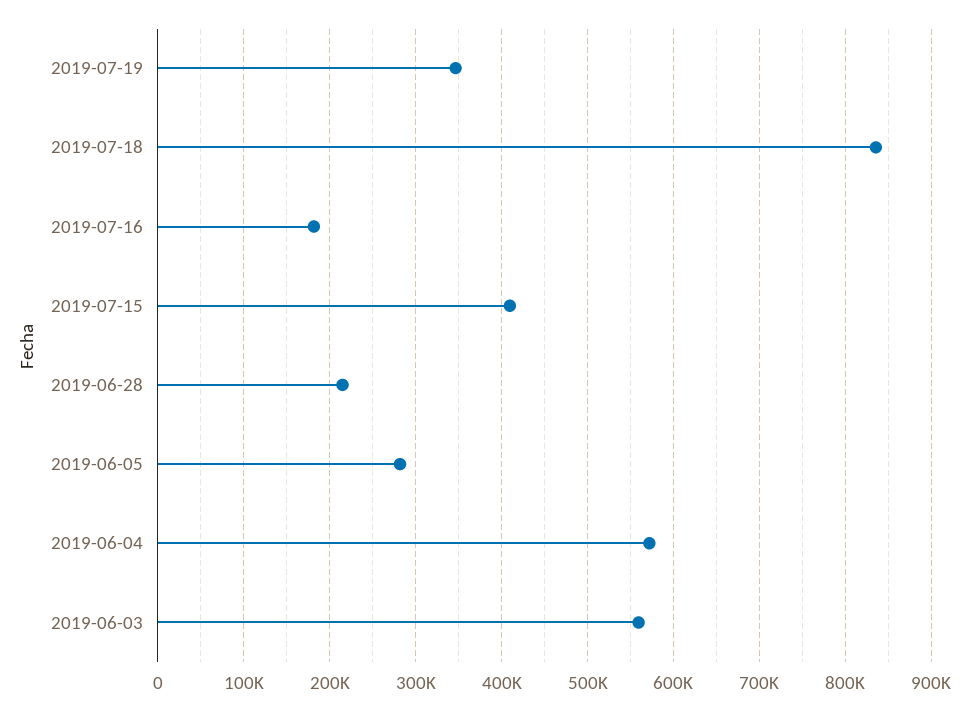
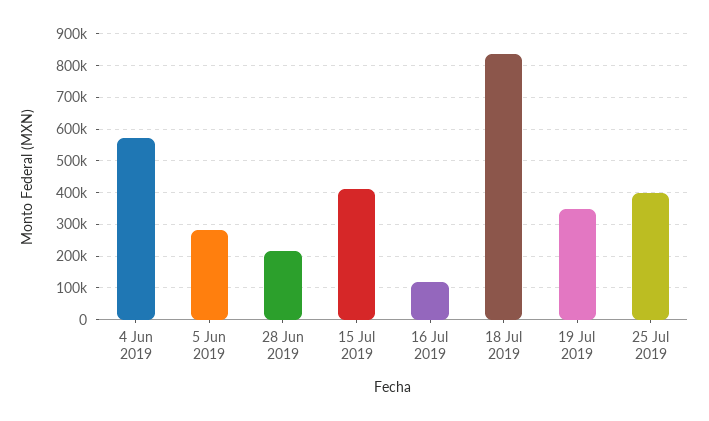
2019-07-16: 180000 -> 120000
2019-06-03: 560000 -> none
25 Jul 2019: none -> 400000

